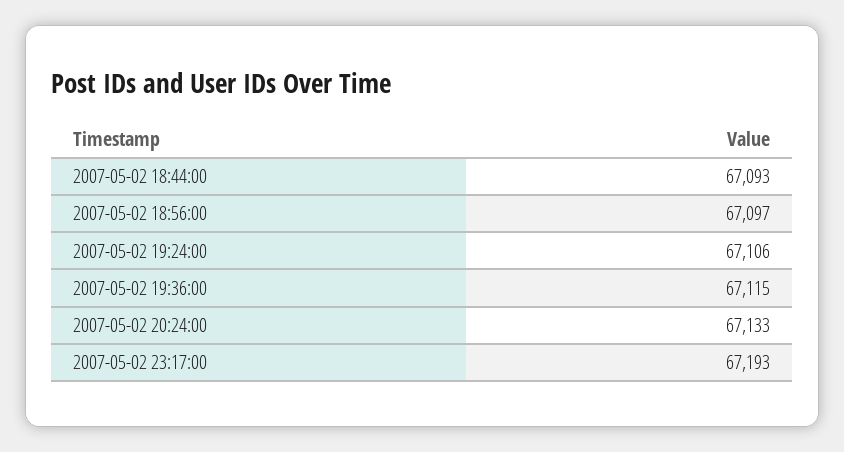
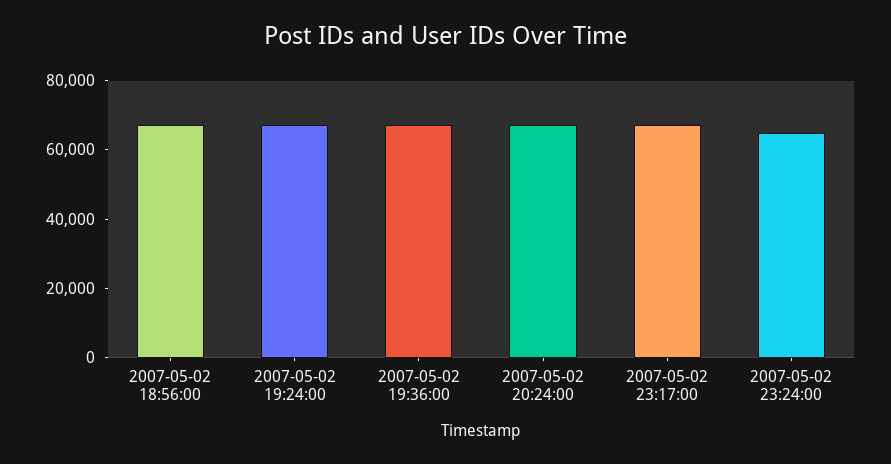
2007-05-02 18:44:00: 67093 -> none
2007-05-02 23:24:00: none -> 65000

